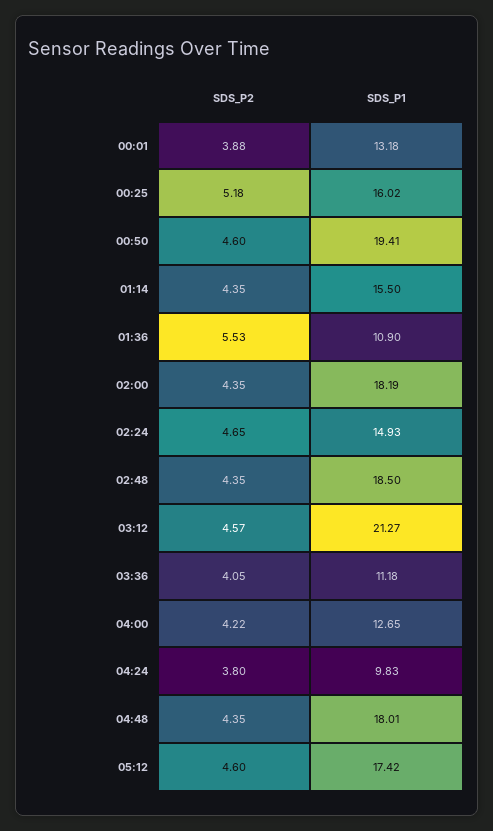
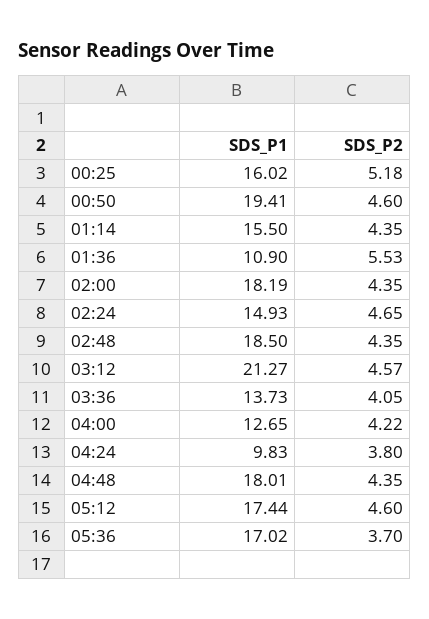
SDS_P2, 00:01: 3.88 -> none
SDS_P1, 00:01: 13.18 -> none
SDS_P1, 03:36: 11.18 -> 13.73
SDS_P1, 05:12: 17.42 -> 17.44
SDS_P1, 05:36: none -> 17.02
SDS_P2, 05:36: none -> 3.7

